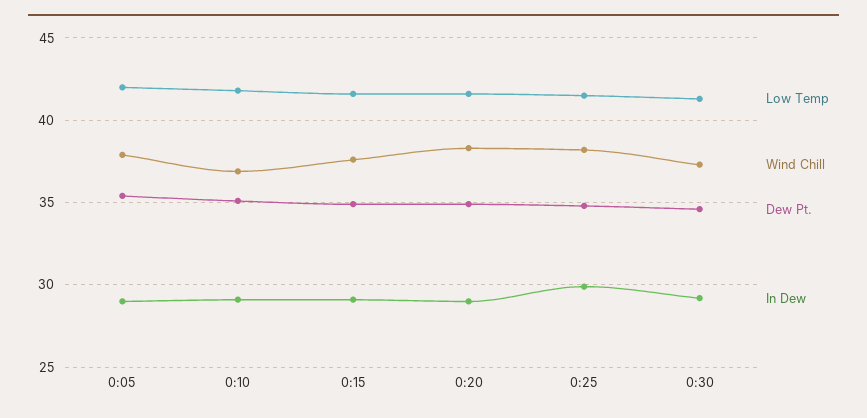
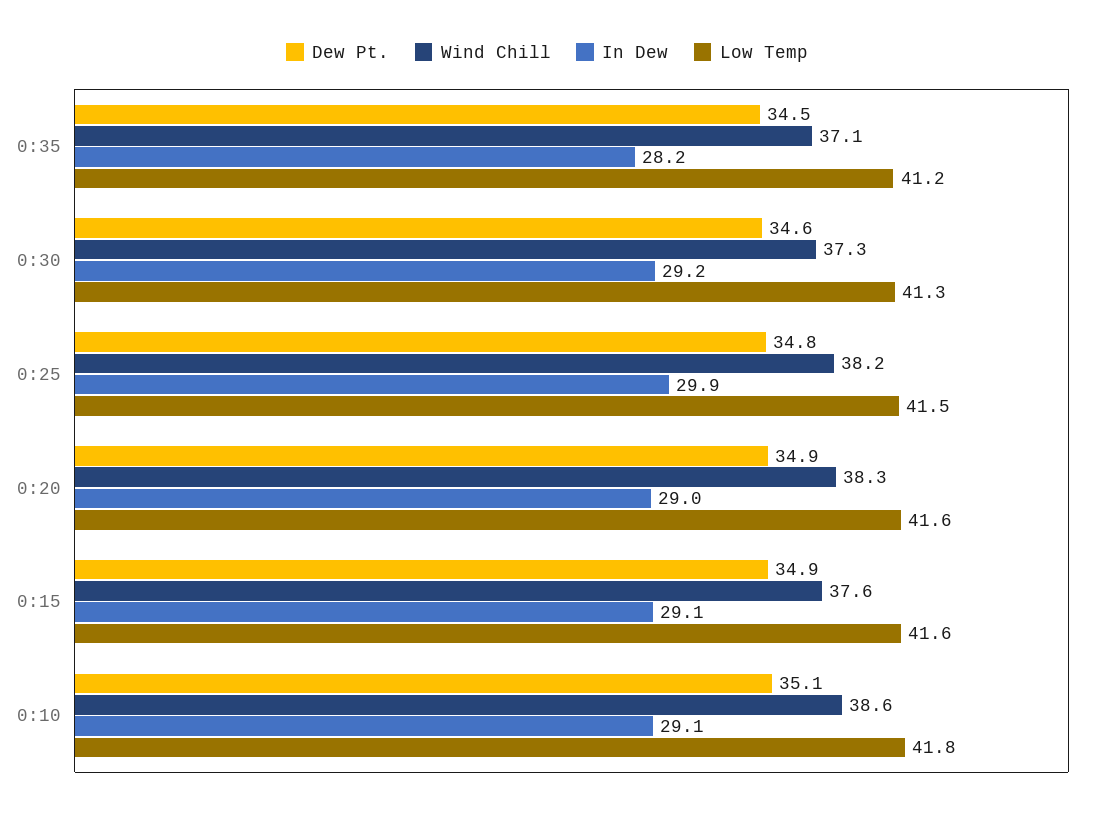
Low Temp, 0:05: 42 -> none
Wind Chill, 0:05: 38 -> none
Dew Pt., 0:05: 35.5 -> none
In Dew, 0:05: 29 -> none
Wind Chill, 0:10: 37 -> 38.6
Dew Pt., 0:35: none -> 34.5
Wind Chill, 0:35: none -> 37.1
In Dew, 0:35: none -> 28.2
Low Temp, 0:35: none -> 41.2

